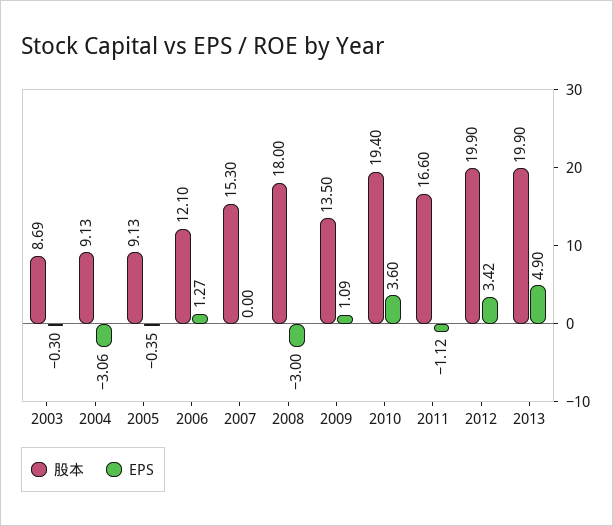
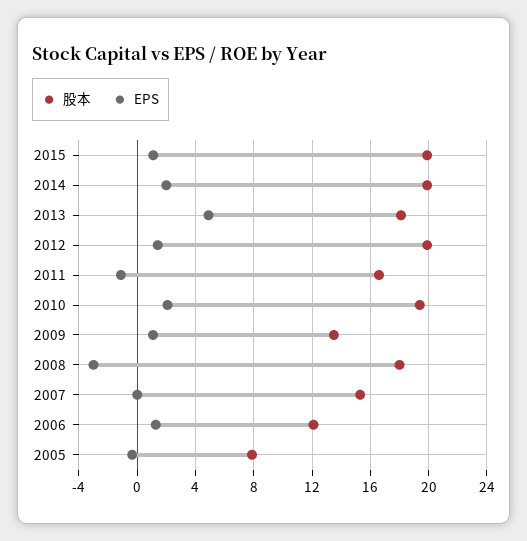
股本, 2003: 8.69 -> none
EPS, 2003: -0.3 -> none
股本, 2004: 9.13 -> none
EPS, 2004: -3.06 -> none
股本, 2005: 9.13 -> 8
EPS, 2010: 3.6 -> 2
EPS, 2012: 3.42 -> 1.5
股本, 2013: 19.9 -> 18
股本, 2015: none -> 20
EPS, 2015: none -> 1
股本, 2014: none -> 20
EPS, 2014: none -> 2

